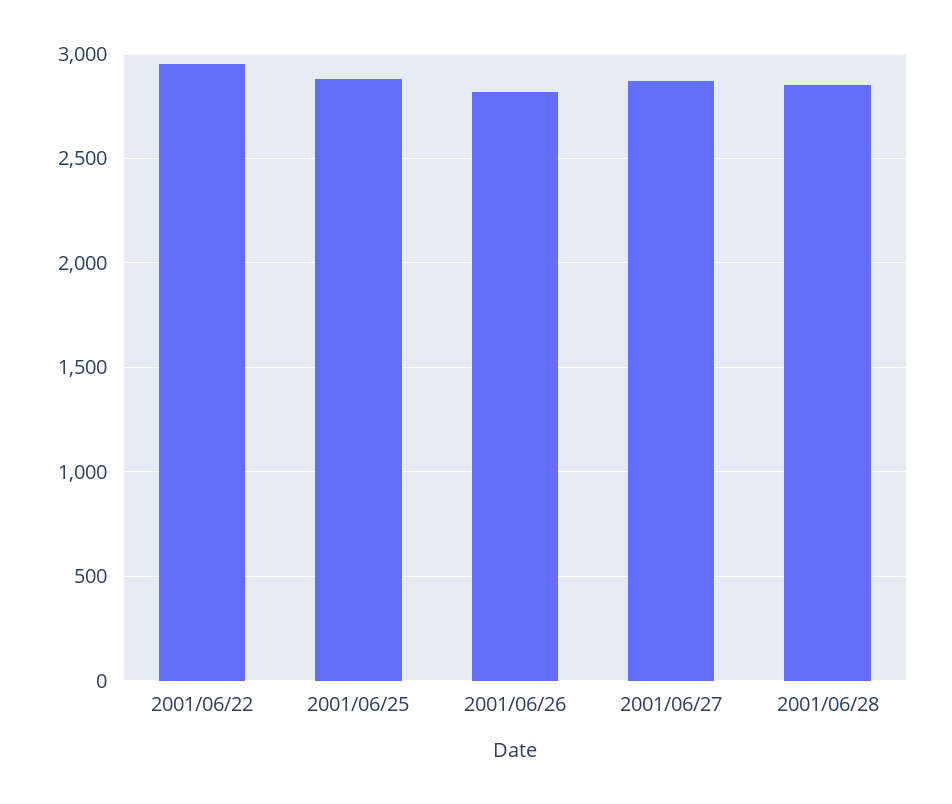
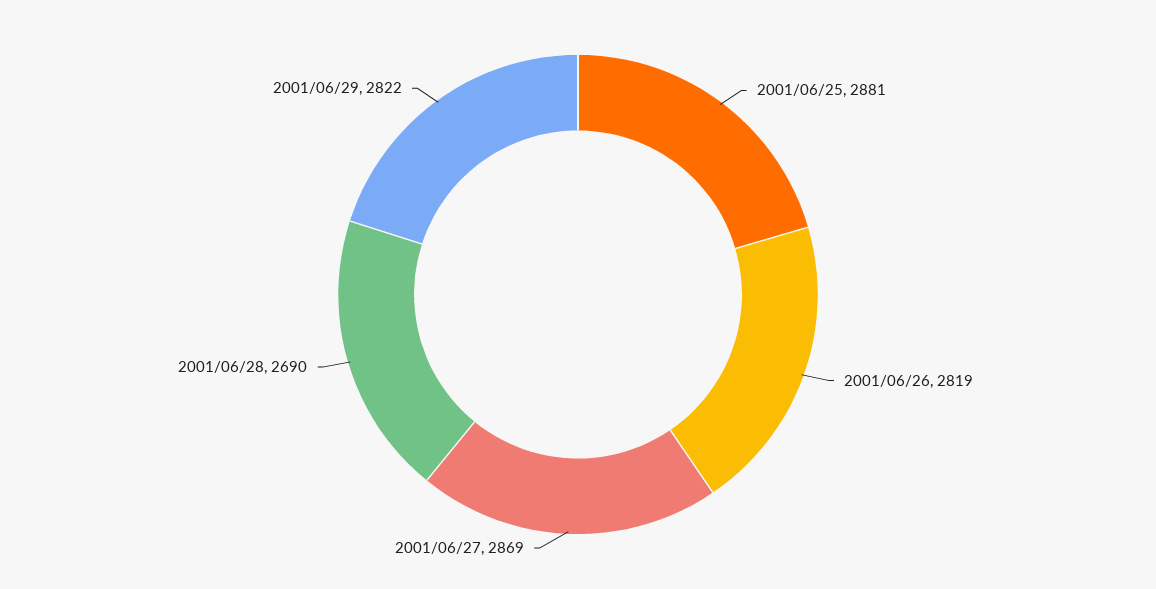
2001/06/22: 2950 -> none
2001/06/28: 2850 -> 2690
2001/06/29: none -> 2822

